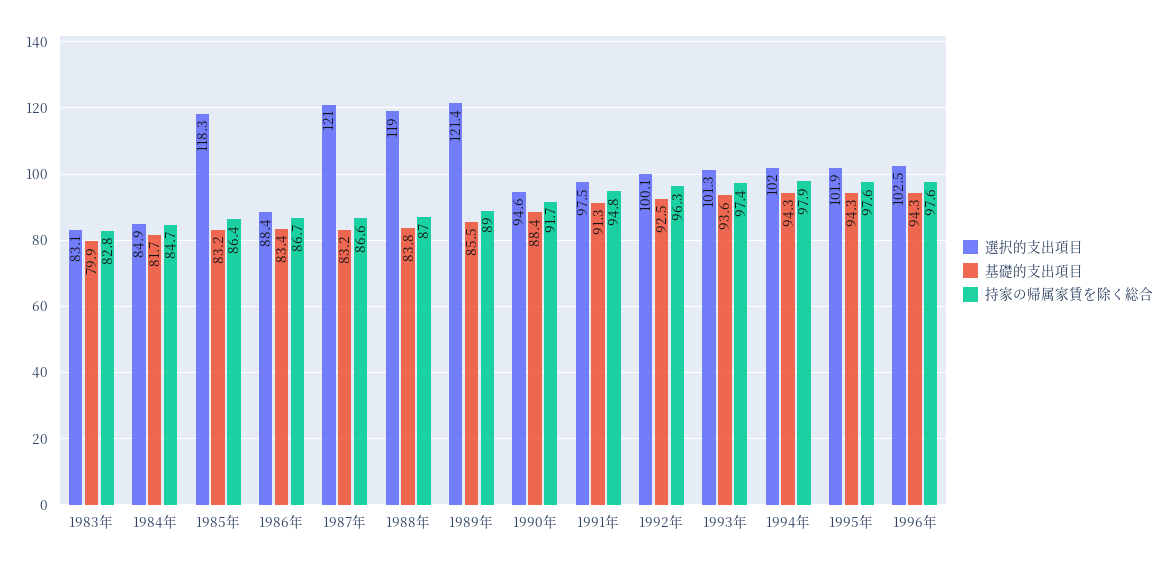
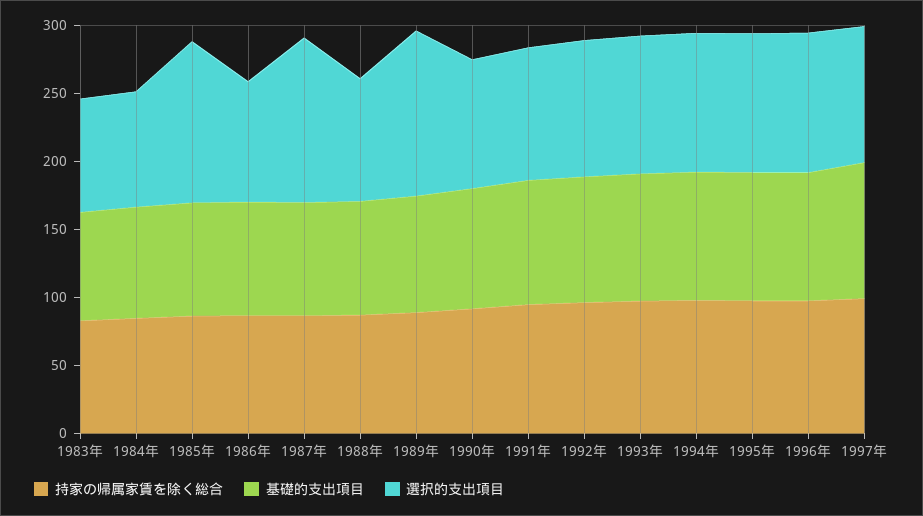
選択的支出項目, 1988年: 119 -> 90
持家の帰属家賃を除く総合, 1997年: none -> 100
基礎的支出項目, 1997年: none -> 100
選択的支出項目, 1997年: none -> 100

